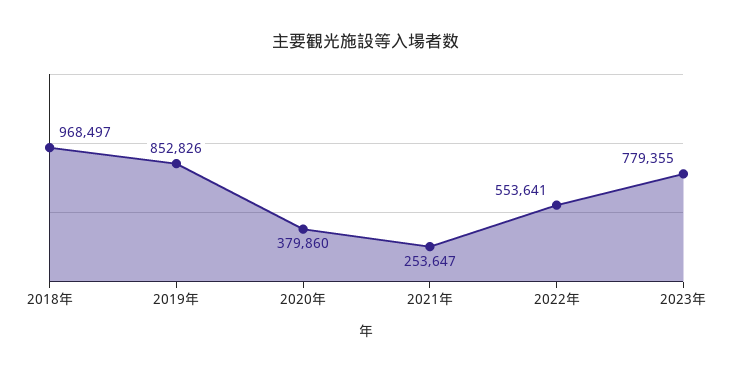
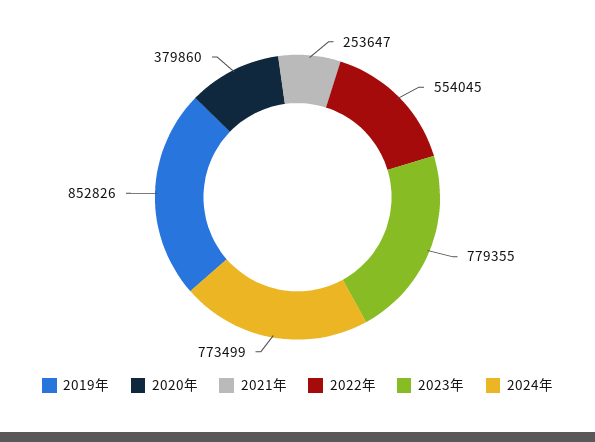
2018年: 968497 -> none
2022年: 553641 -> 554045
2024年: none -> 773499

